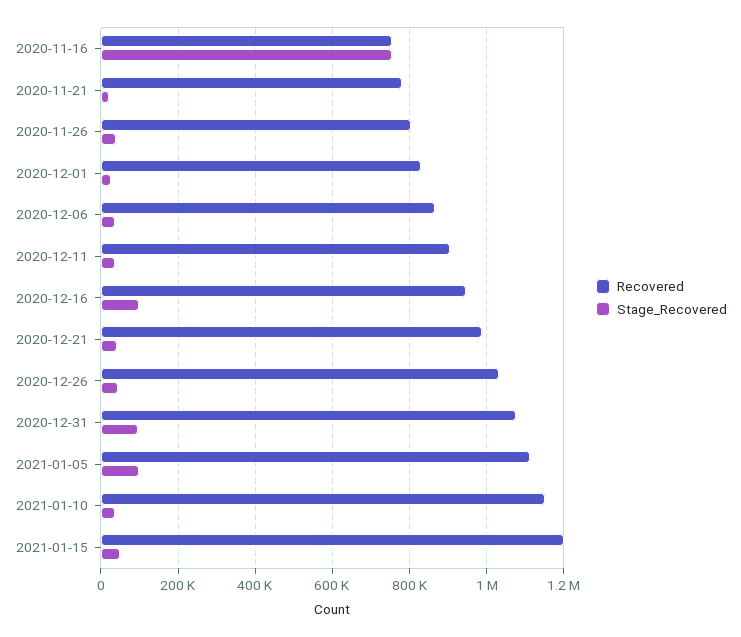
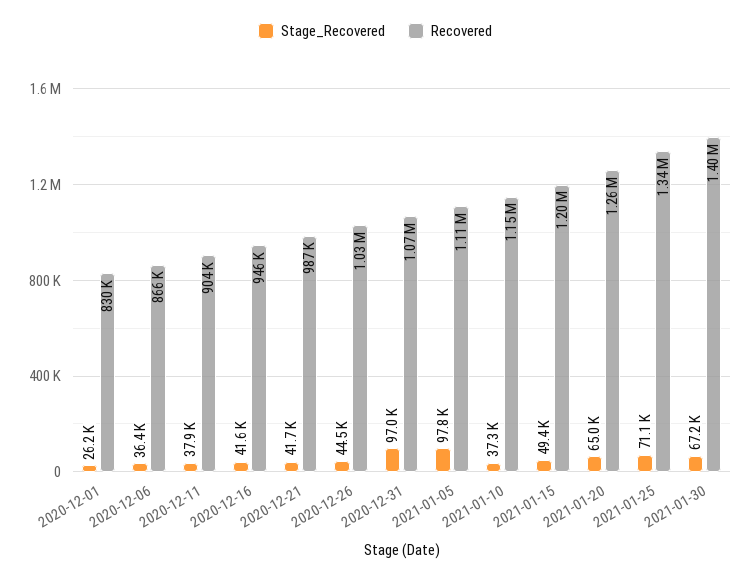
Recovered, 2020-11-16: 760000 -> none
Stage_Recovered, 2020-11-16: 760000 -> none
Recovered, 2020-11-21: 780000 -> none
Stage_Recovered, 2020-11-21: 20000 -> none
Recovered, 2020-11-26: 800000 -> none
Stage_Recovered, 2020-11-26: 40000 -> none
Stage_Recovered, 2020-12-16: 100000 -> 41600
Stage_Recovered, 2021-01-20: none -> 65000
Recovered, 2021-01-20: none -> 1260000
Stage_Recovered, 2021-01-25: none -> 71100
Recovered, 2021-01-25: none -> 1340000
Stage_Recovered, 2021-01-30: none -> 67200
Recovered, 2021-01-30: none -> 1400000

